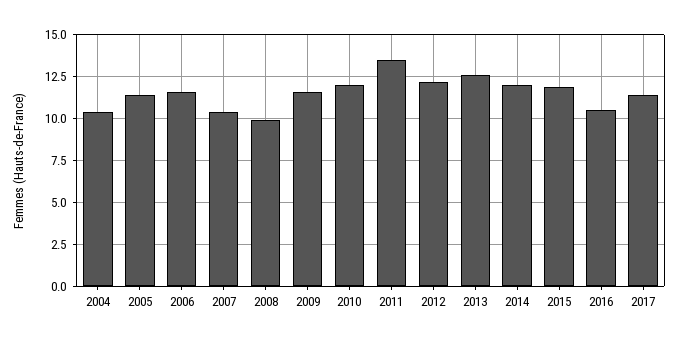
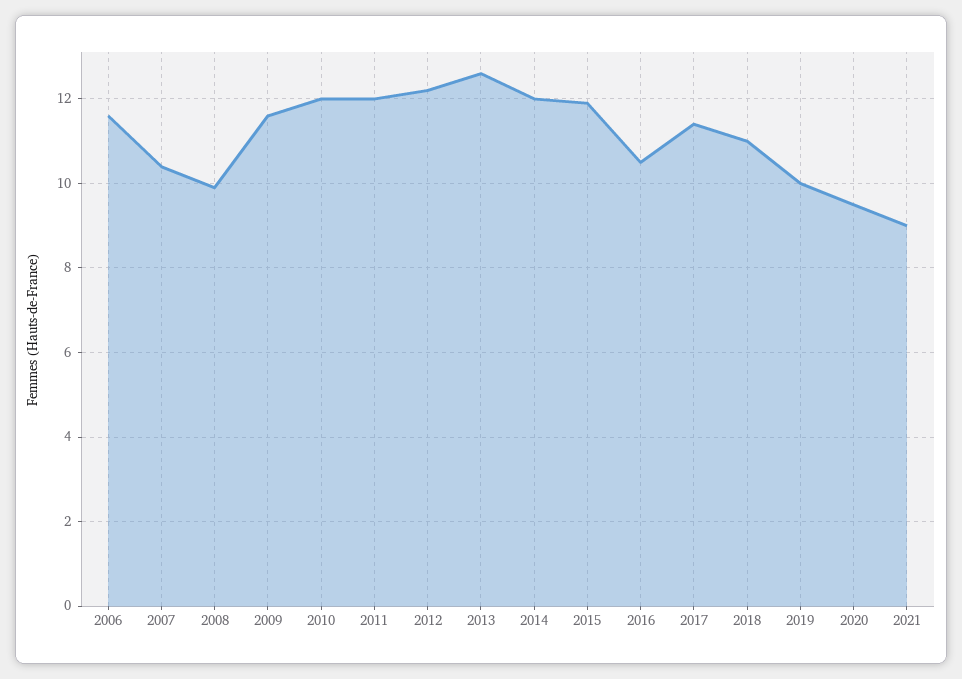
2004: 10.5 -> none
2005: 11.5 -> none
2011: 13.5 -> 12
2018: none -> 11
2019: none -> 10
2020: none -> 9.5
2021: none -> 9

